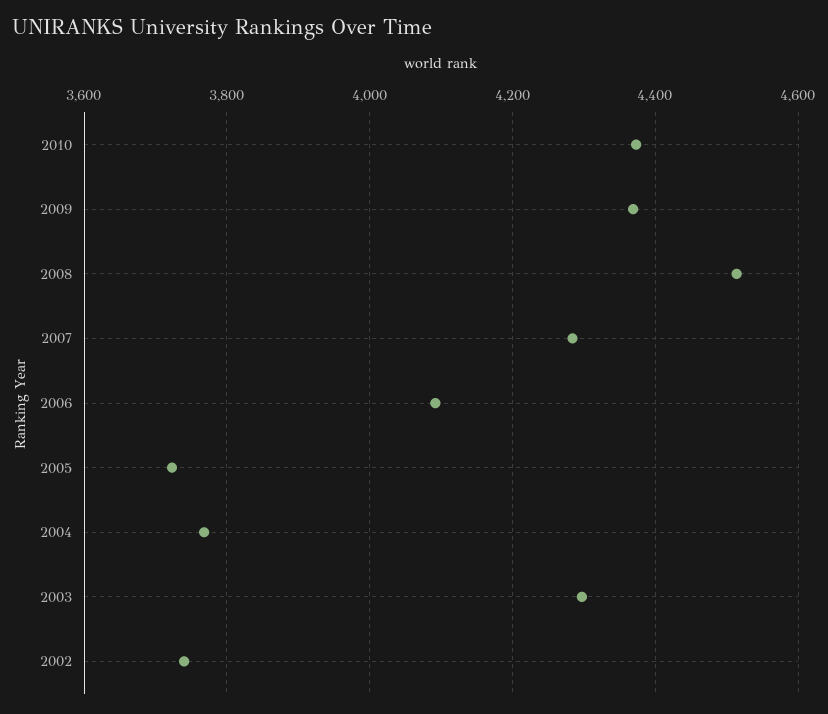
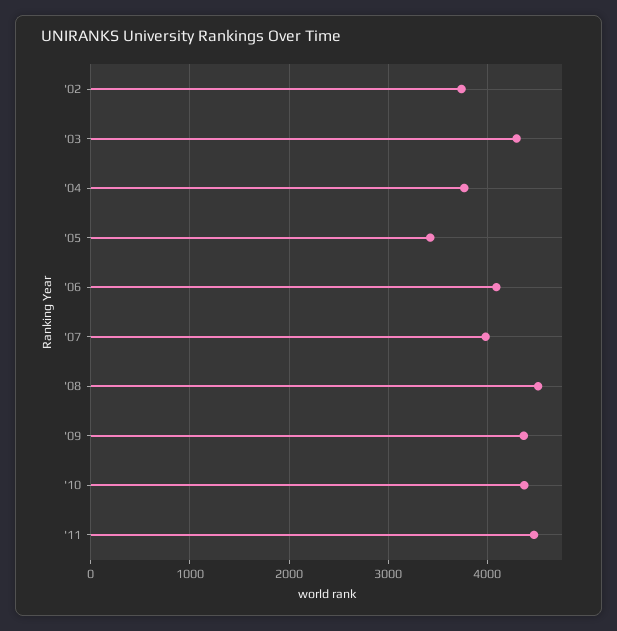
2007: 4280 -> 4000
2005: 3720 -> 3400
'11: none -> 4500

